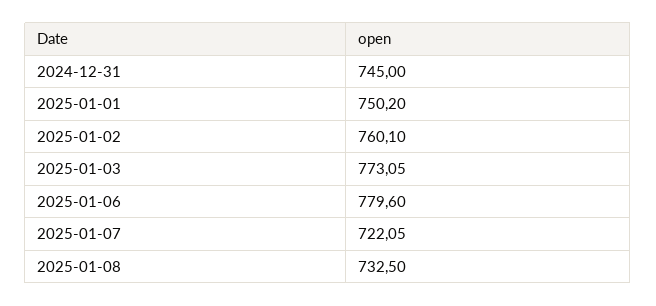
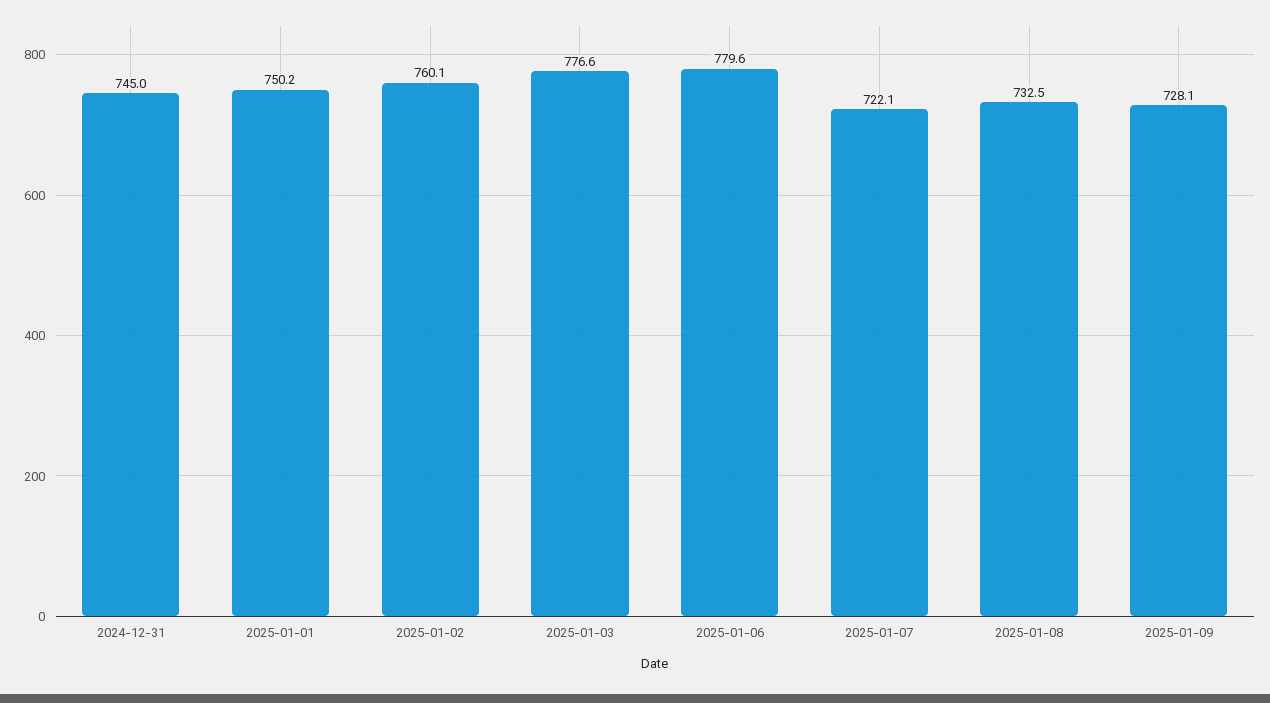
2025-01-03: 773.05 -> 776.6
2025-01-09: none -> 728.1

